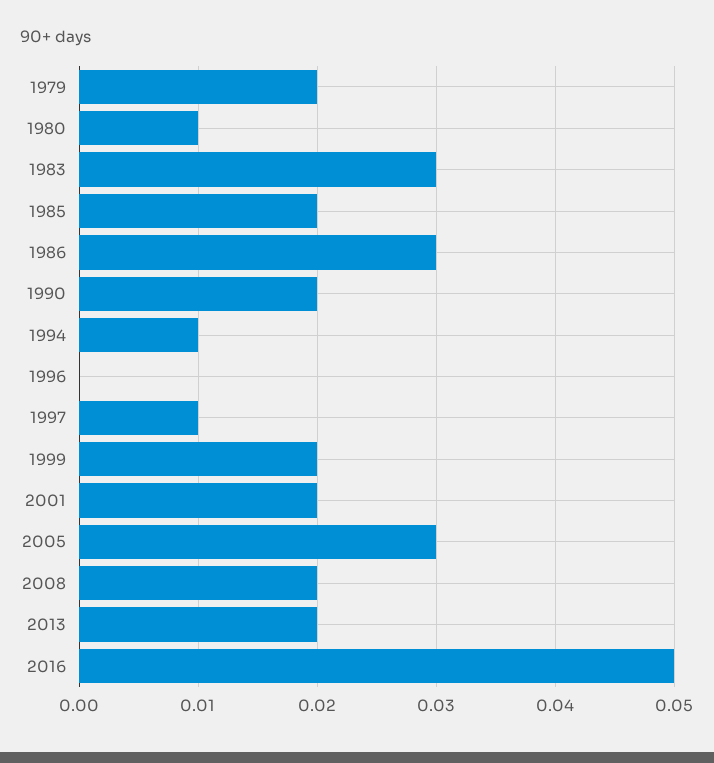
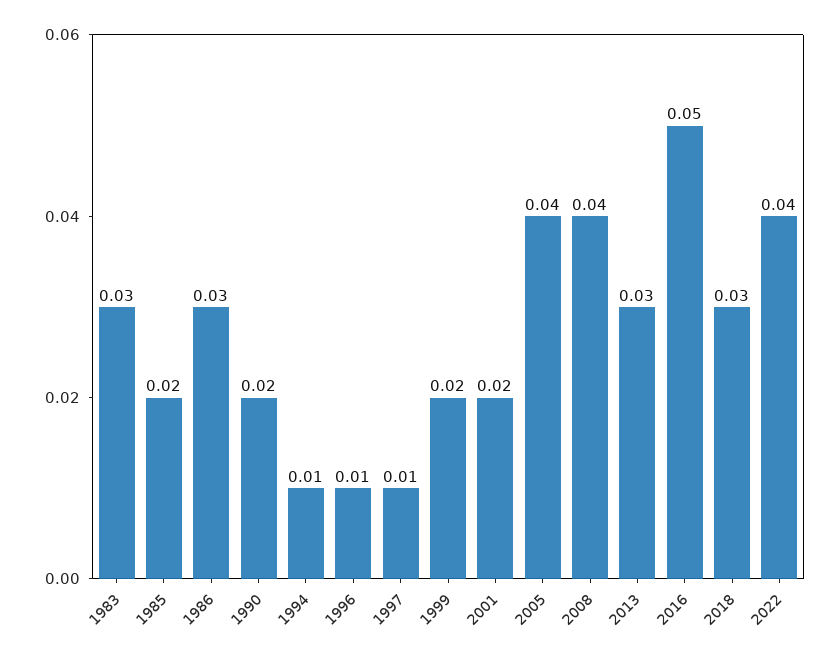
1979: 0.02 -> none
1980: 0.01 -> none
1996: 0 -> 0.01
2005: 0.03 -> 0.04
2008: 0.02 -> 0.04
2013: 0.02 -> 0.03
2018: none -> 0.03
2022: none -> 0.04

